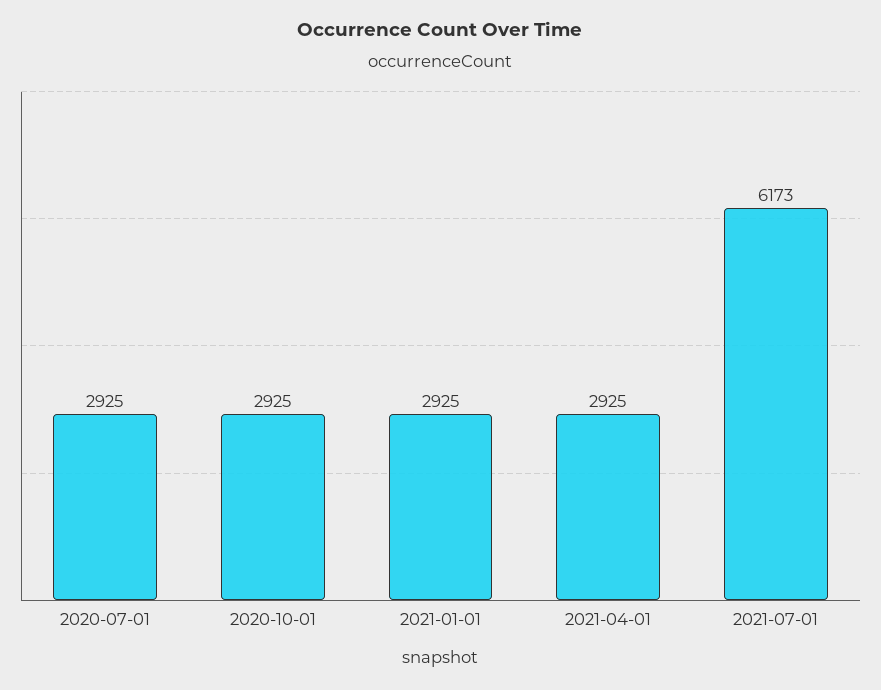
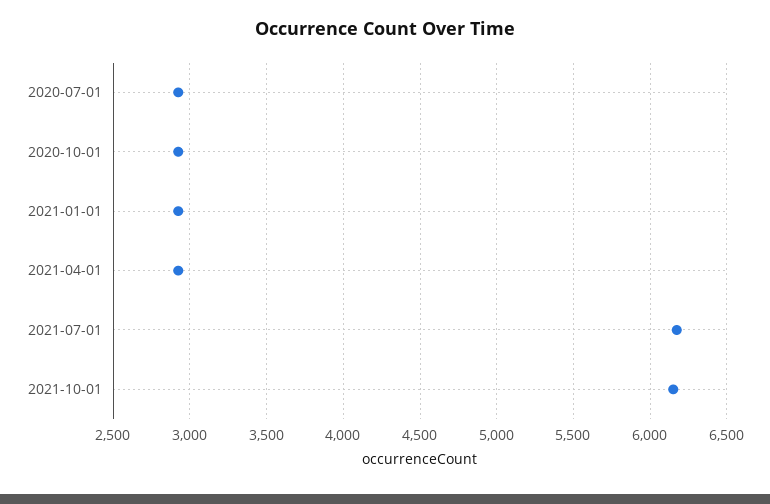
2021-10-01: none -> 6150

